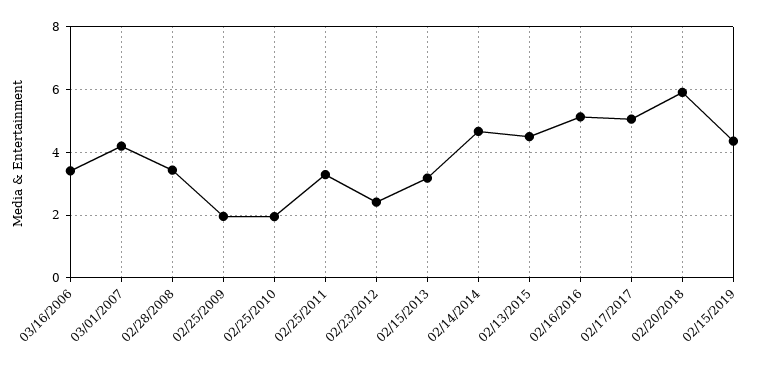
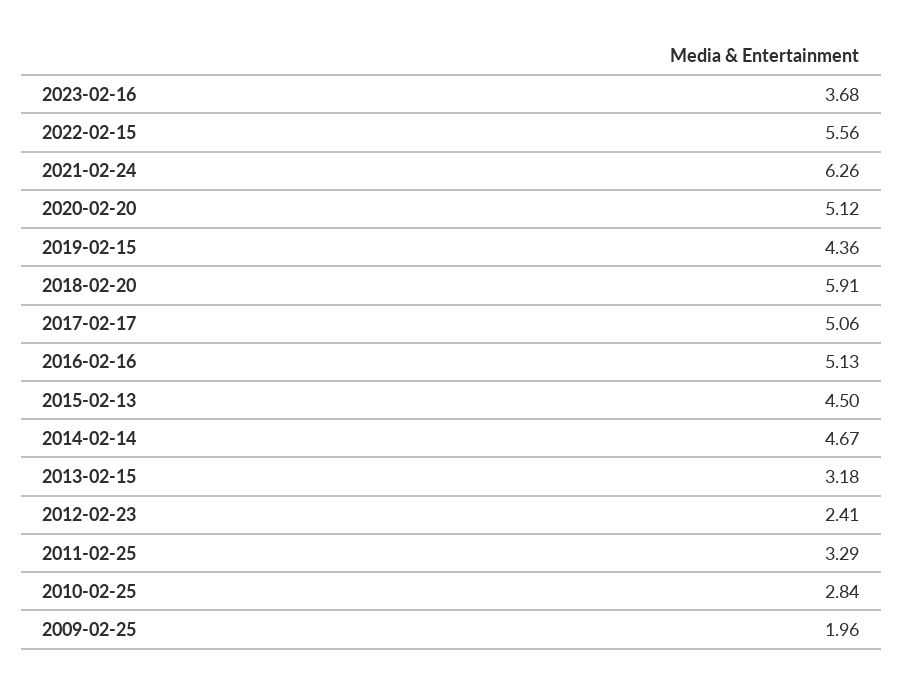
03/16/2006: 3.4 -> none
03/01/2007: 4.2 -> none
02/28/2008: 3.4 -> none
02/25/2010: 2 -> 2.84
2023-02-16: none -> 3.68
2022-02-15: none -> 5.56
2021-02-24: none -> 6.26
2020-02-20: none -> 5.12

